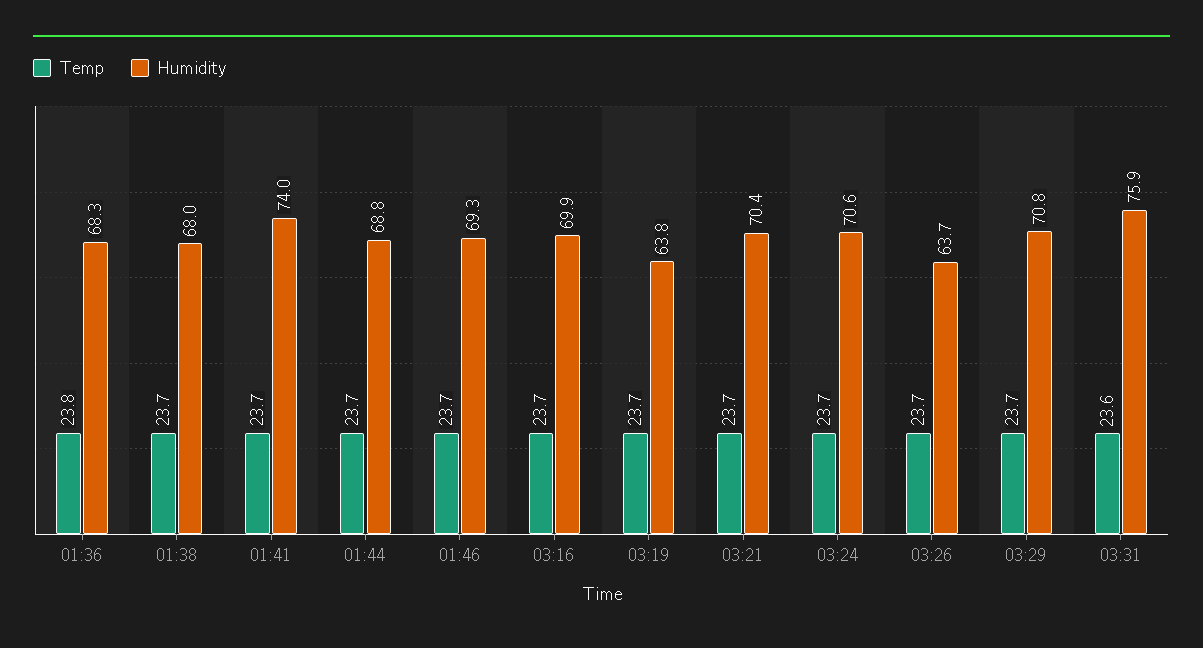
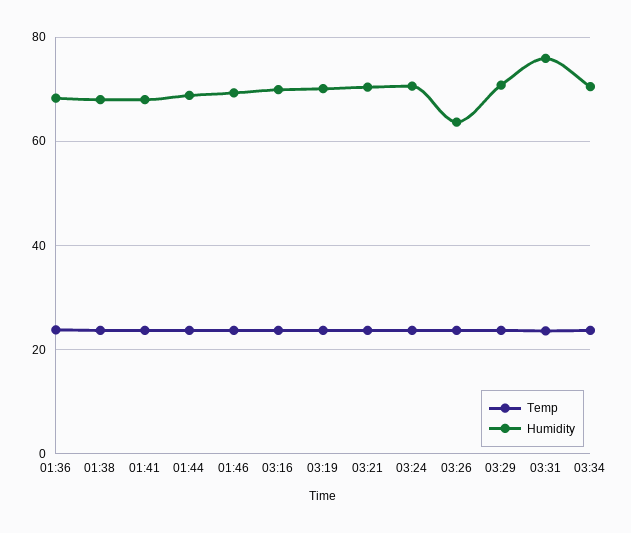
Humidity, 01:41: 74 -> 68
Humidity, 03:19: 63.8 -> 70
Temp, 03:34: none -> 24
Humidity, 03:34: none -> 70

